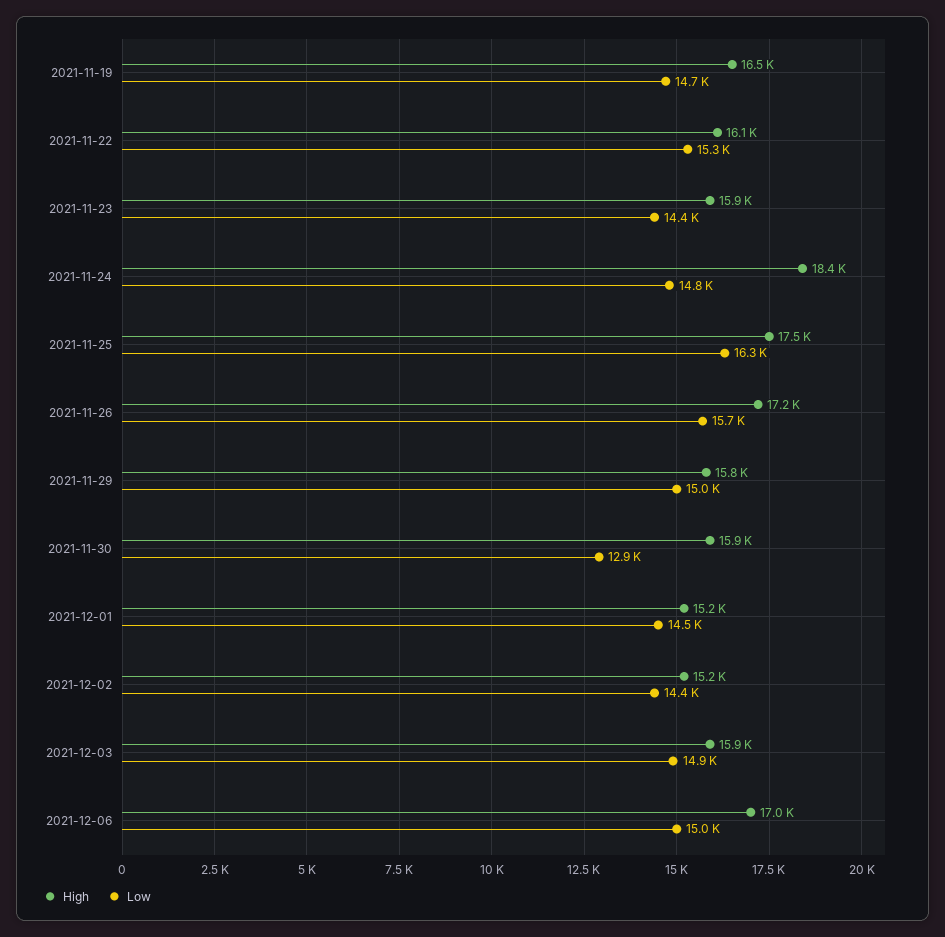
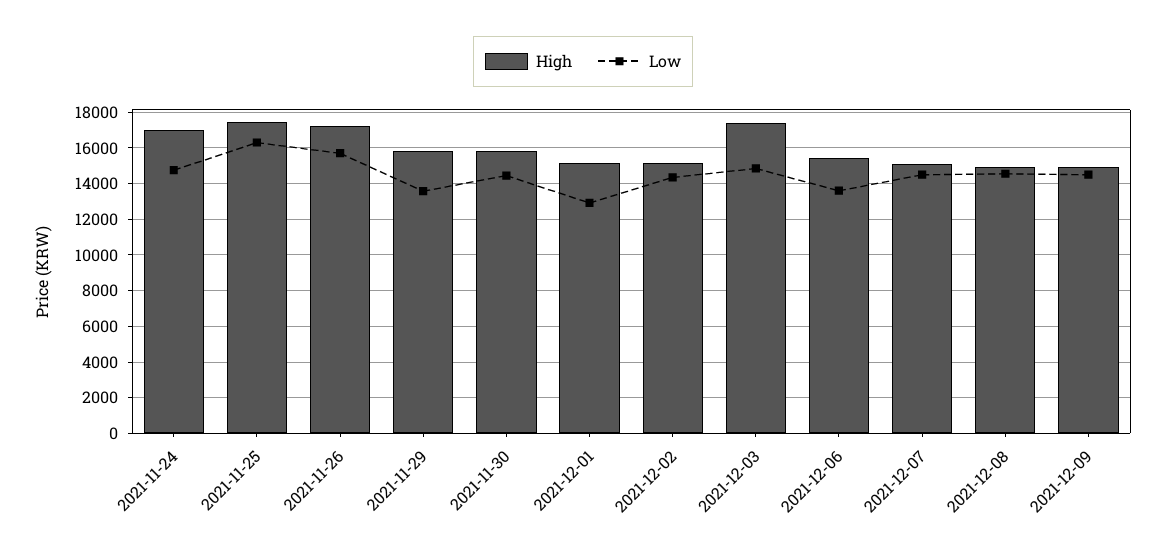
High, 2021-11-19: 16500 -> none
Low, 2021-11-19: 14700 -> none
High, 2021-11-22: 16100 -> none
Low, 2021-11-22: 15300 -> none
High, 2021-11-23: 15900 -> none
Low, 2021-11-23: 14400 -> none
High, 2021-11-24: 18400 -> 17000
Low, 2021-11-29: 15000 -> 13500
Low, 2021-11-30: 12900 -> 14500
Low, 2021-12-01: 14500 -> 13000
High, 2021-12-03: 15900 -> 17500
High, 2021-12-06: 17000 -> 15500
Low, 2021-12-06: 15000 -> 13500
High, 2021-12-07: none -> 15000
Low, 2021-12-07: none -> 14500
High, 2021-12-08: none -> 15000
Low, 2021-12-08: none -> 14500
High, 2021-12-09: none -> 15000
Low, 2021-12-09: none -> 14500

